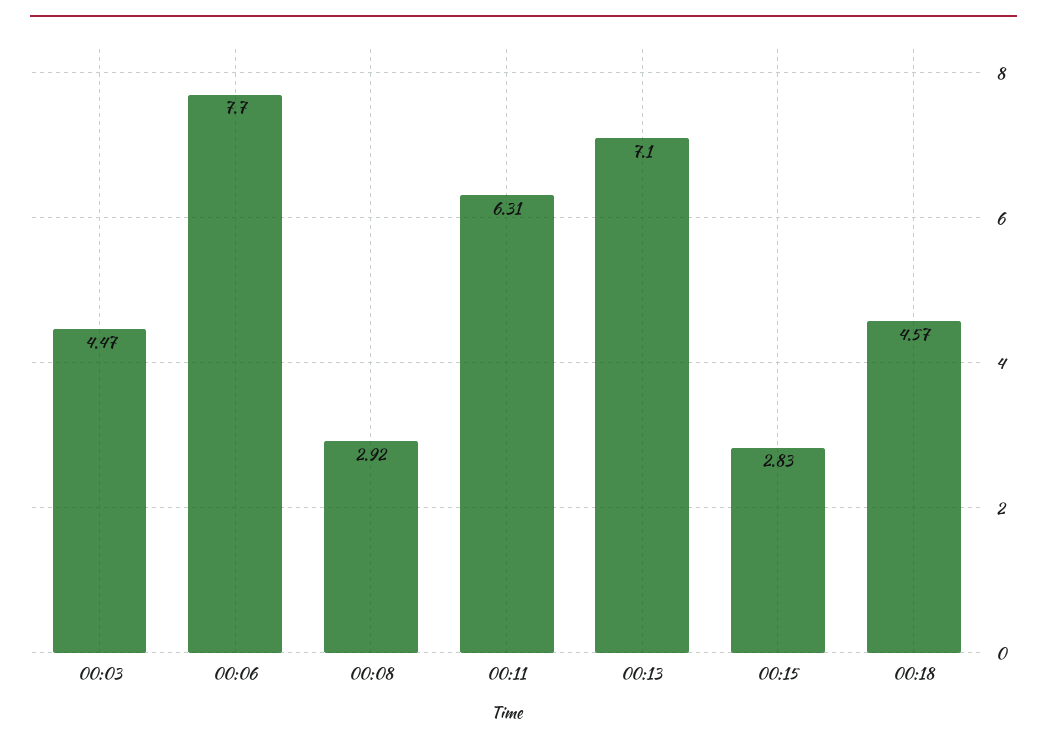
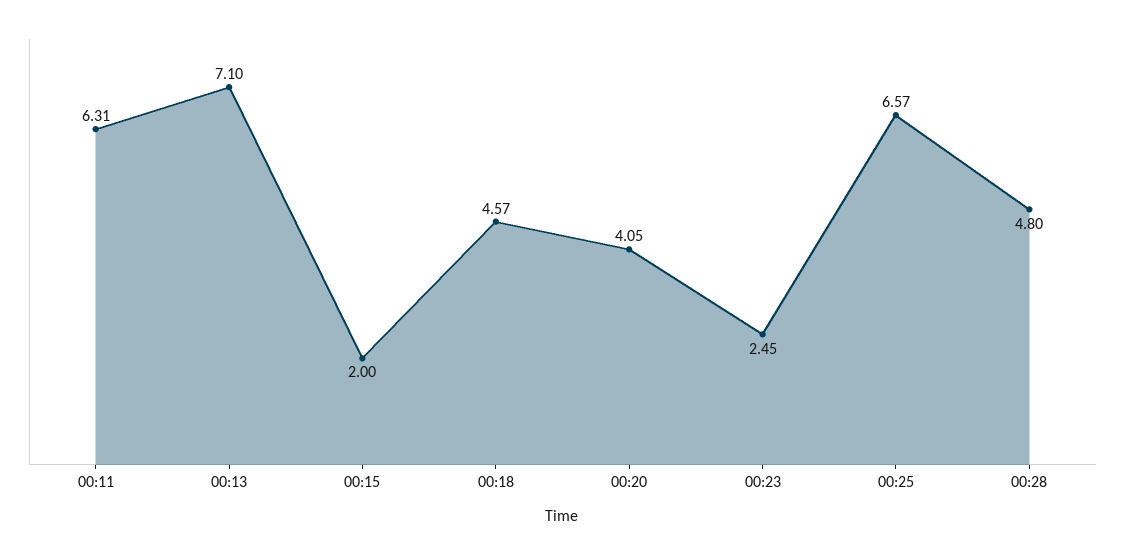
00:03: 4.47 -> none
00:06: 7.7 -> none
00:08: 2.92 -> none
00:15: 2.83 -> 2
00:20: none -> 4.05
00:23: none -> 2.45
00:25: none -> 6.57
00:28: none -> 4.8

